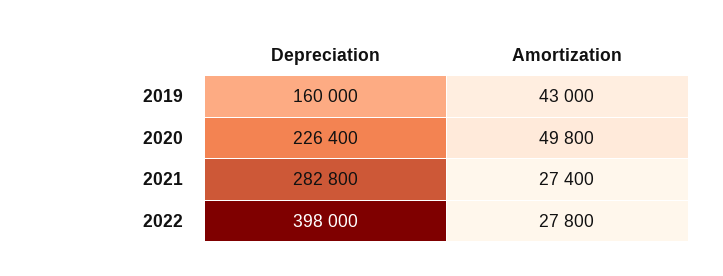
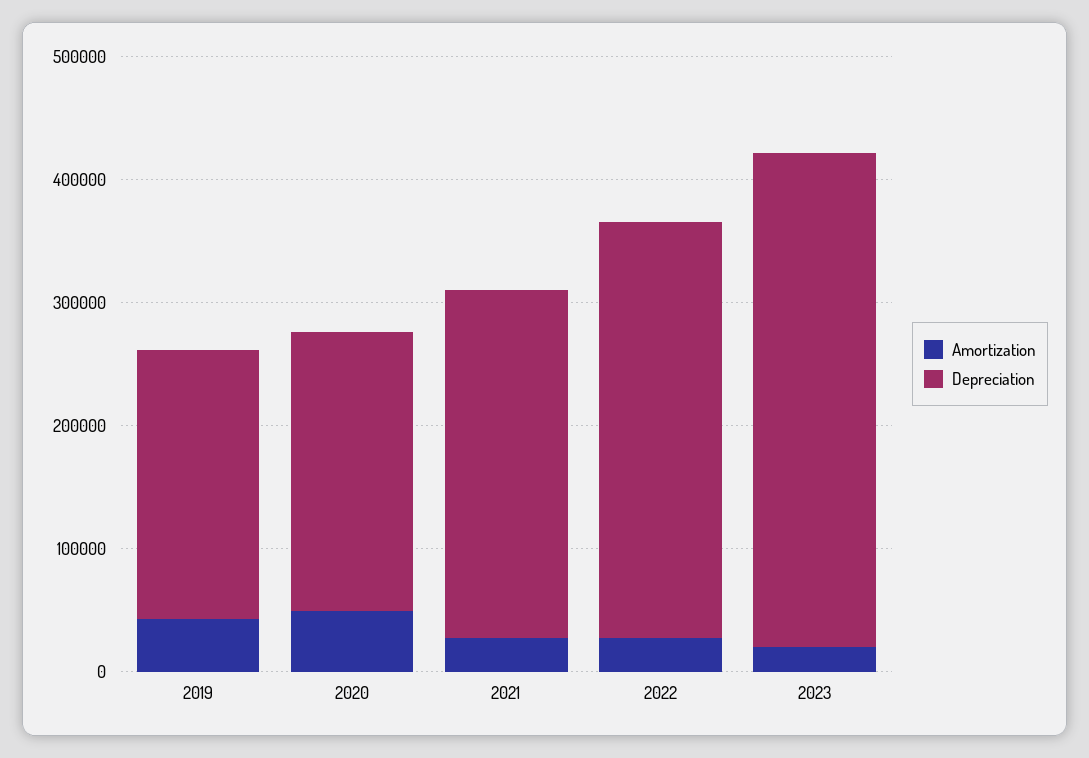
Depreciation, 2019: 160000 -> 220000
Depreciation, 2022: 398000 -> 340000
Amortization, 2023: none -> 20000
Depreciation, 2023: none -> 400000

